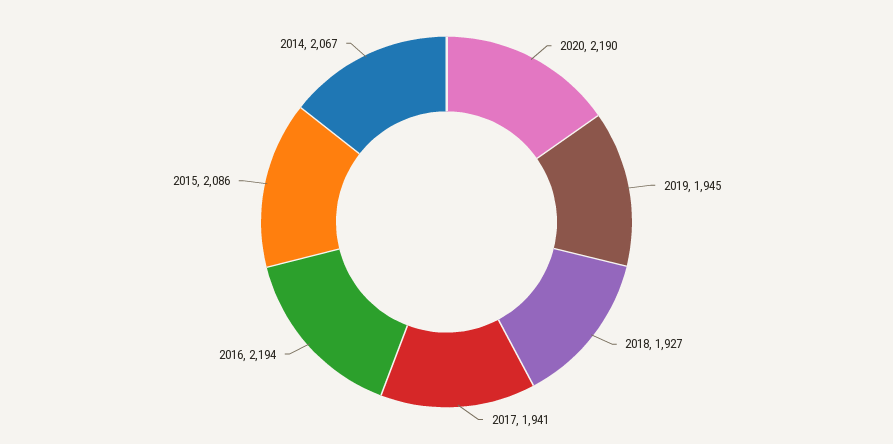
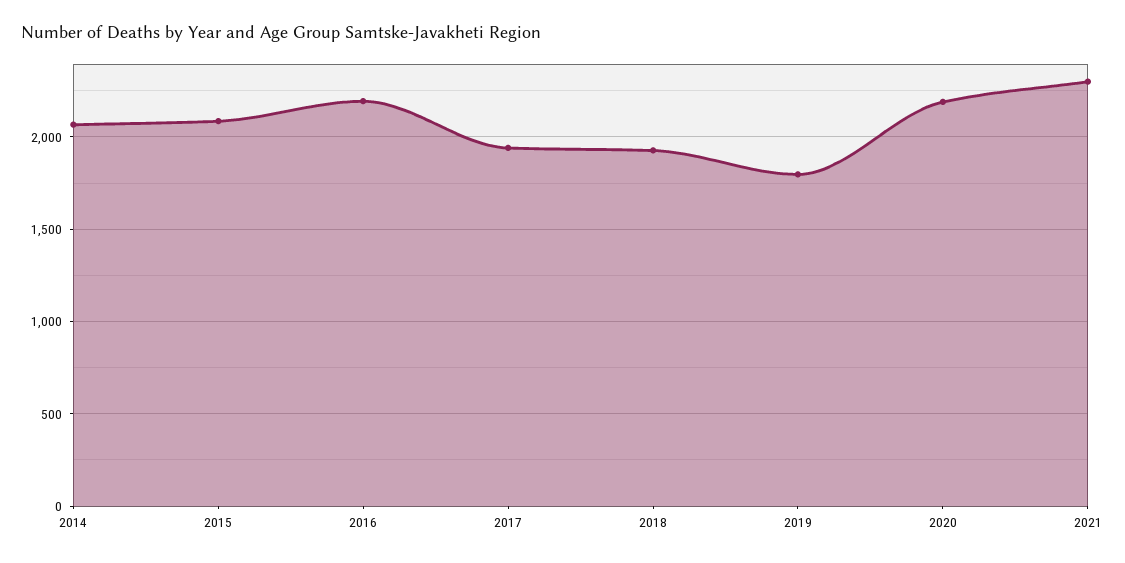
2019: 1945 -> 1800
2021: none -> 2300

